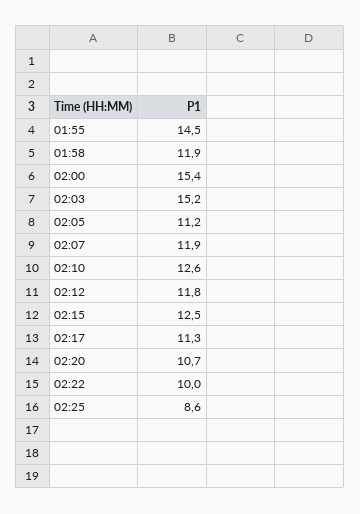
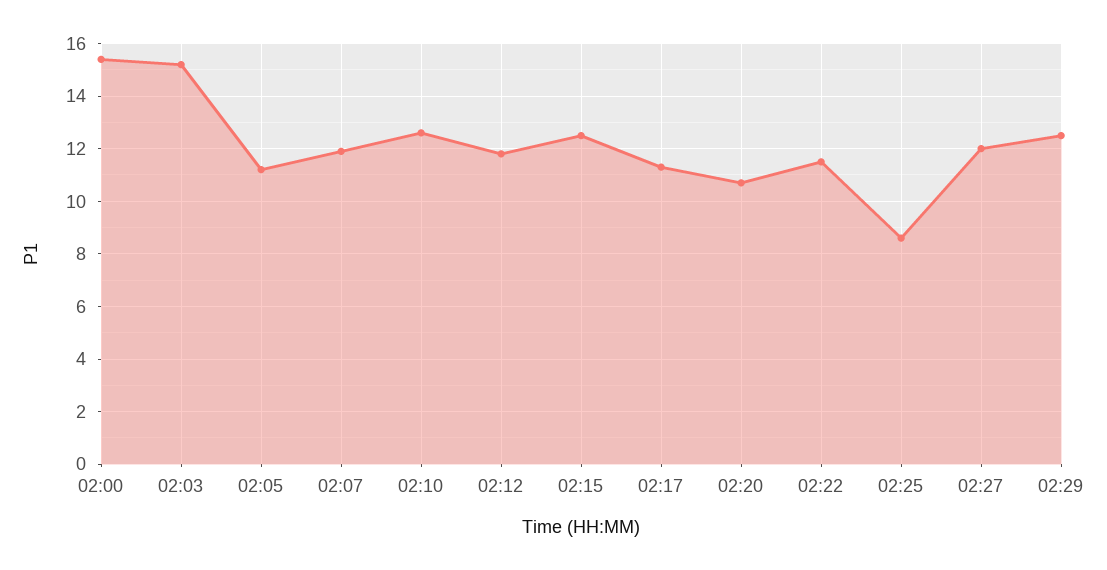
01:55: 14.5 -> none
01:58: 11.9 -> none
02:22: 10 -> 11.5
02:27: none -> 12
02:29: none -> 12.5

